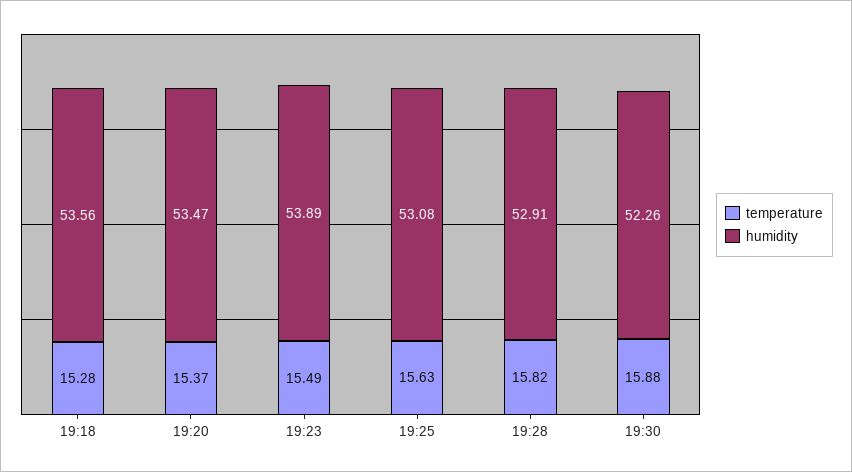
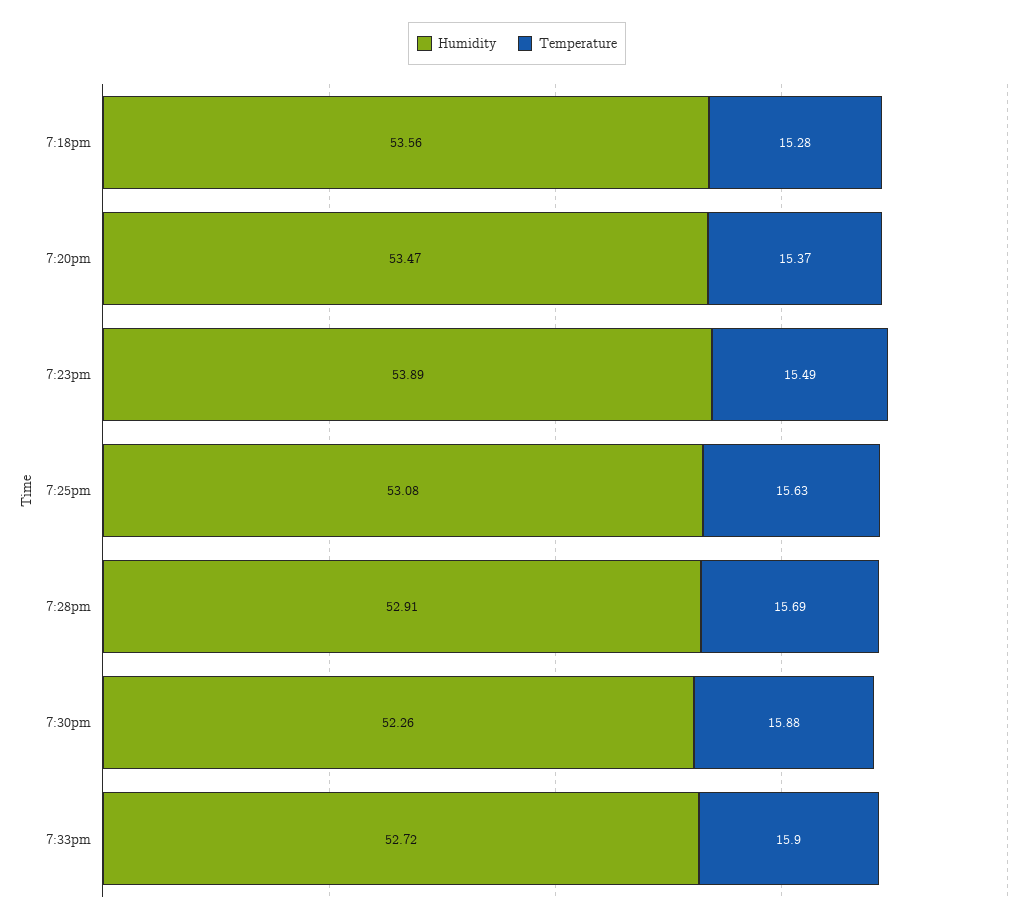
temperature, 19:28: 15.82 -> 15.69
humidity, 7:33pm: none -> 52.72
temperature, 7:33pm: none -> 15.9

